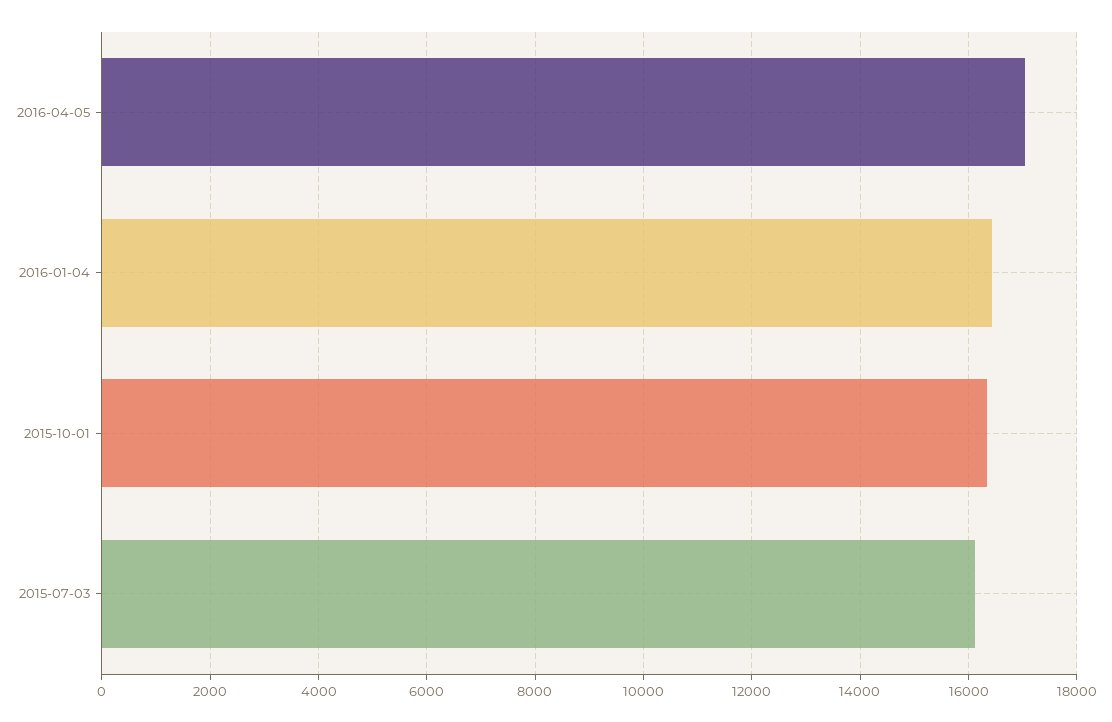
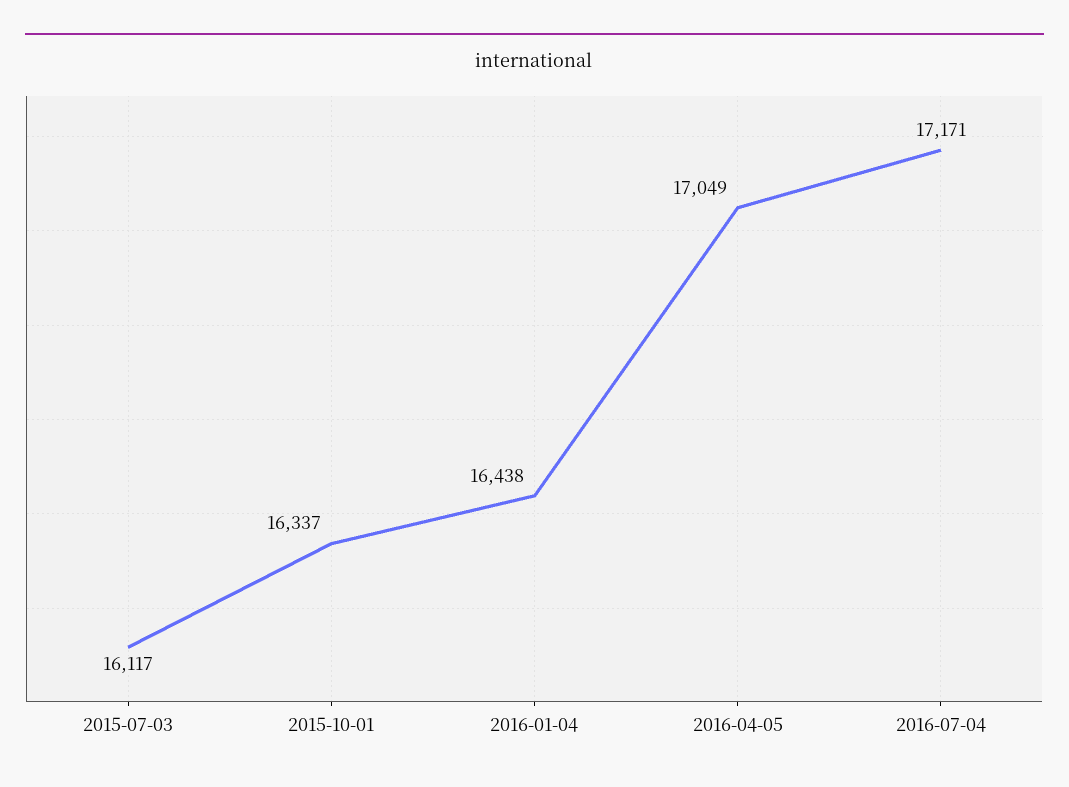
2016-07-04: none -> 17171

